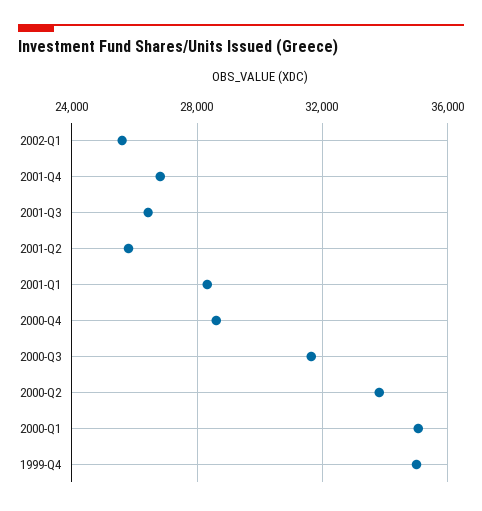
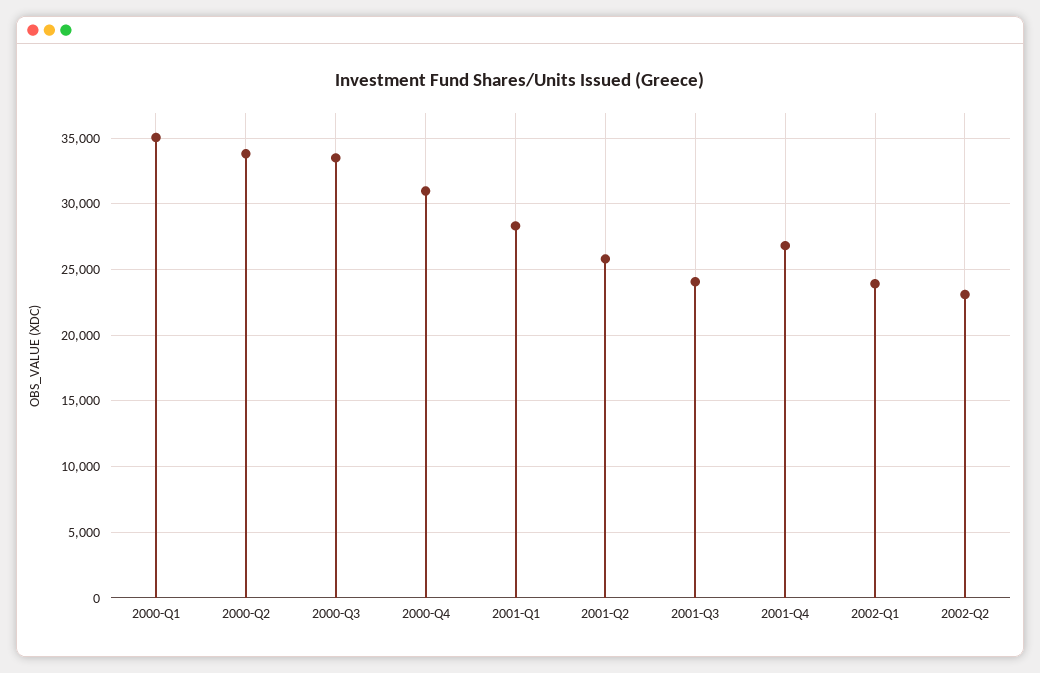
2002-Q1: 25500 -> 24000
2001-Q3: 26500 -> 24000
2000-Q4: 28500 -> 31000
2000-Q3: 31500 -> 33500
1999-Q4: 35000 -> none
2002-Q2: none -> 23000

